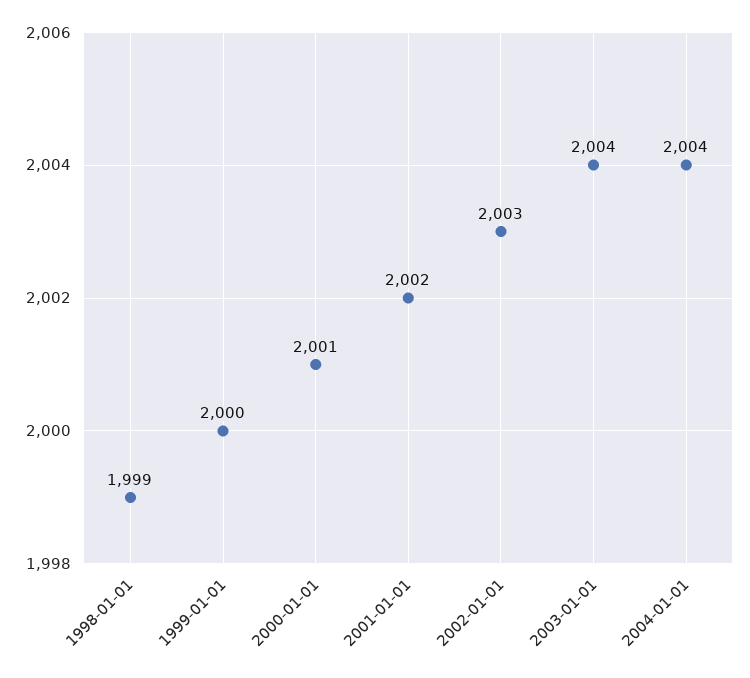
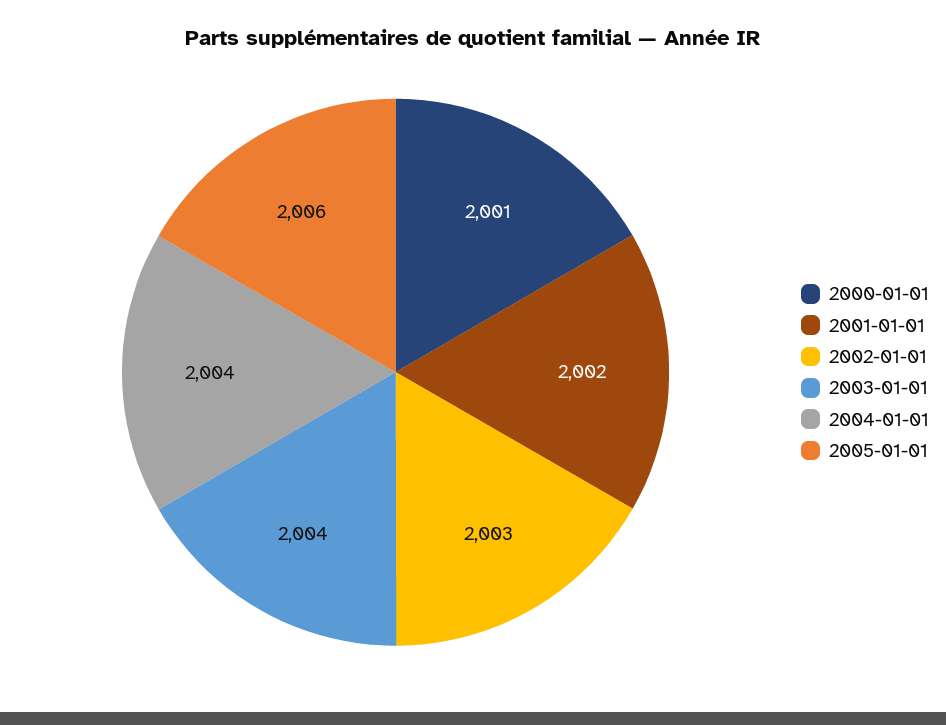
1998-01-01: 1999 -> none
1999-01-01: 2000 -> none
2005-01-01: none -> 2006

